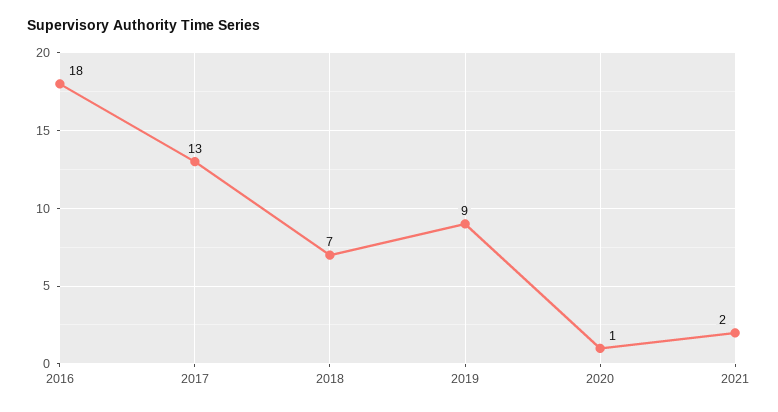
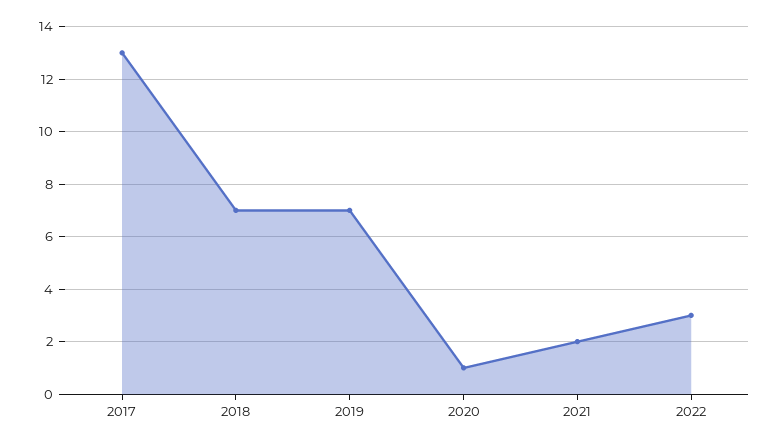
2016: 18 -> none
2019: 9 -> 7
2022: none -> 3

